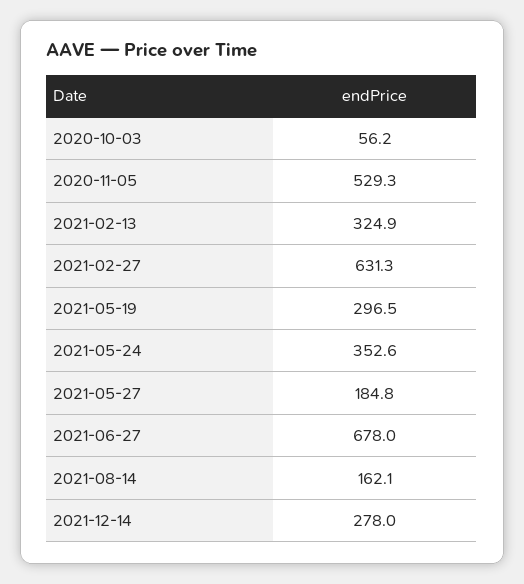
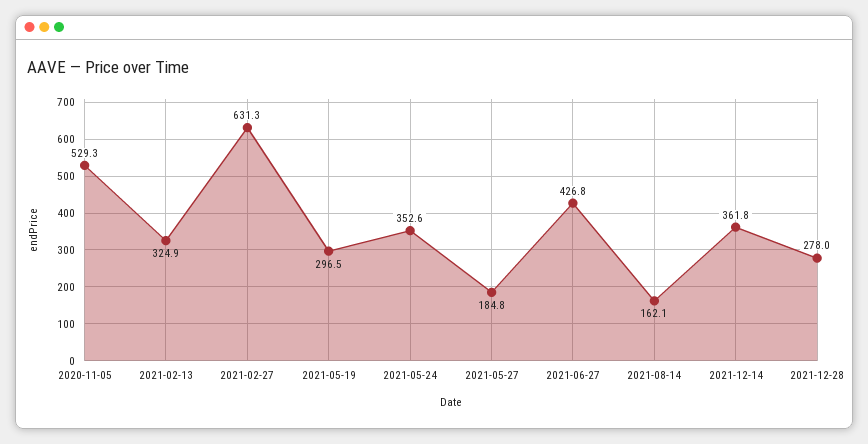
2020-10-03: 56.2 -> none
2021-06-27: 678 -> 426.8
2021-12-14: 278 -> 361.8
2021-12-28: none -> 278

